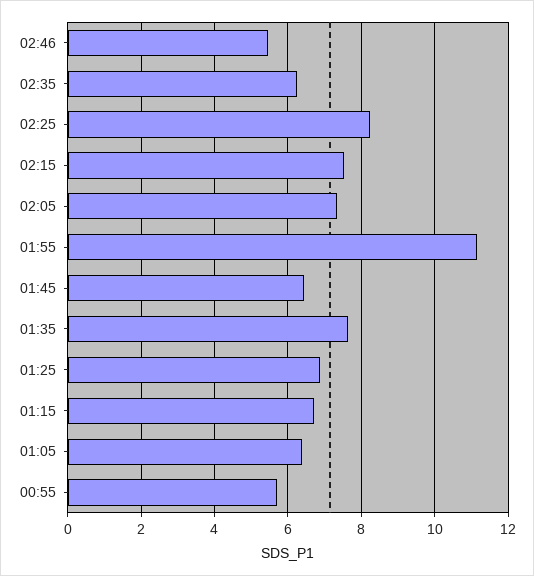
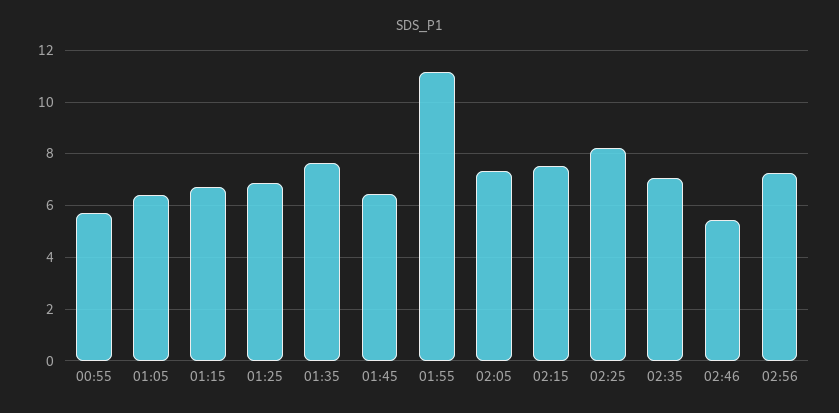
02:35: 6.2 -> 7
02:56: none -> 7.25

